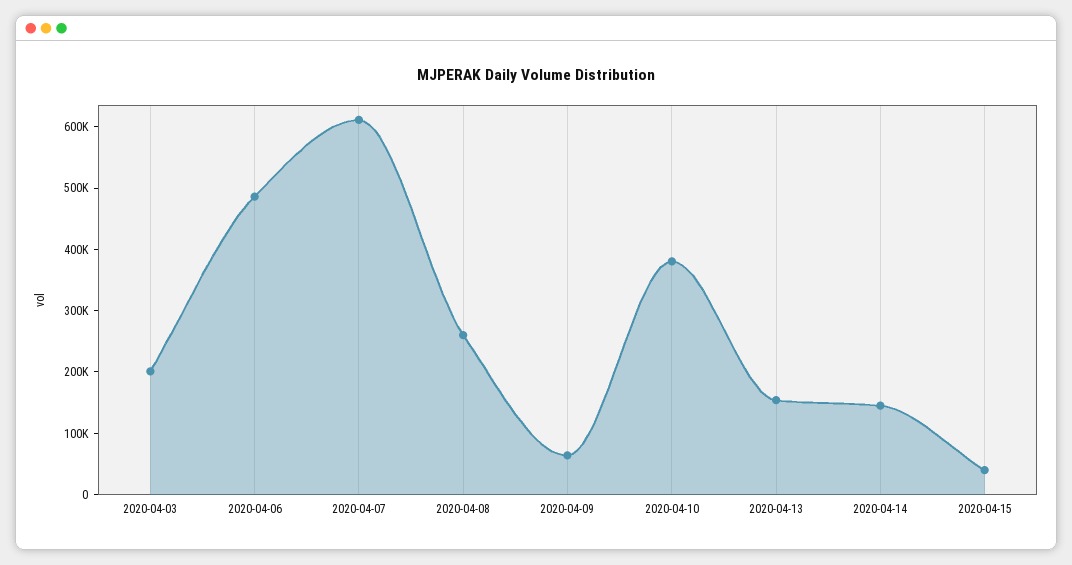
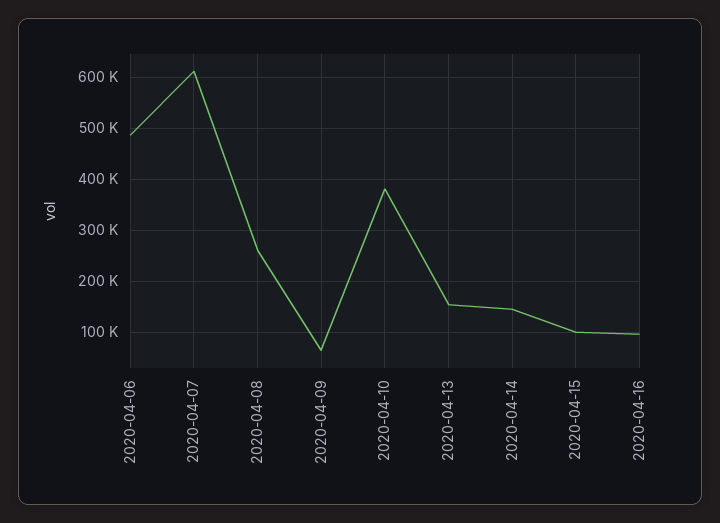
2020-04-03: 200000 -> none
2020-04-15: 40000 -> 100000
2020-04-16: none -> 100000

